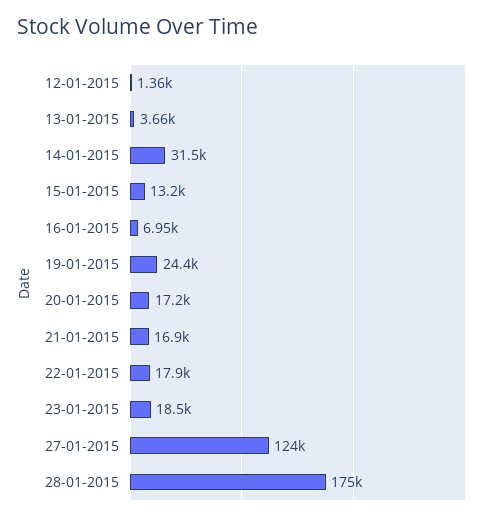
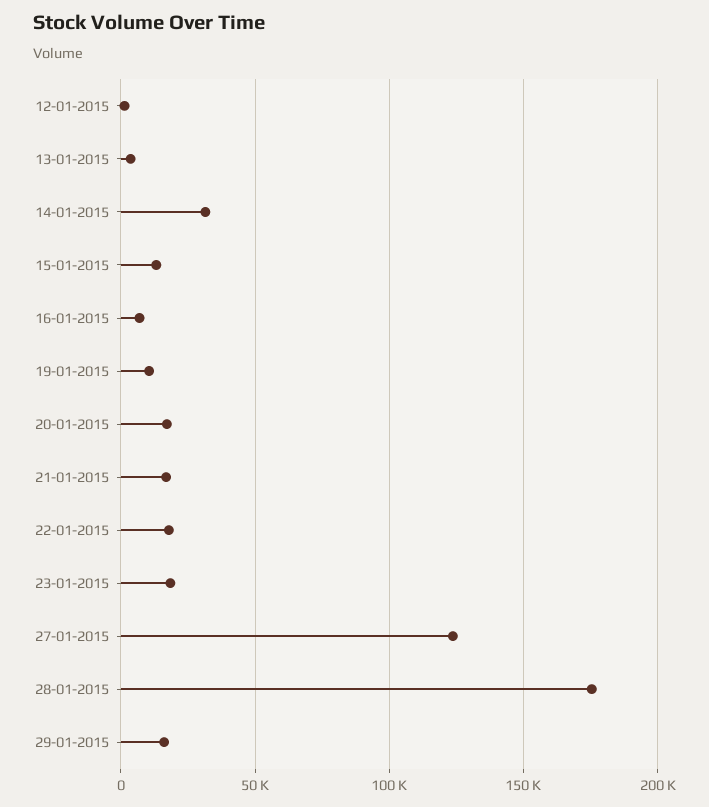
19-01-2015: 24400 -> 10000
29-01-2015: none -> 15000

